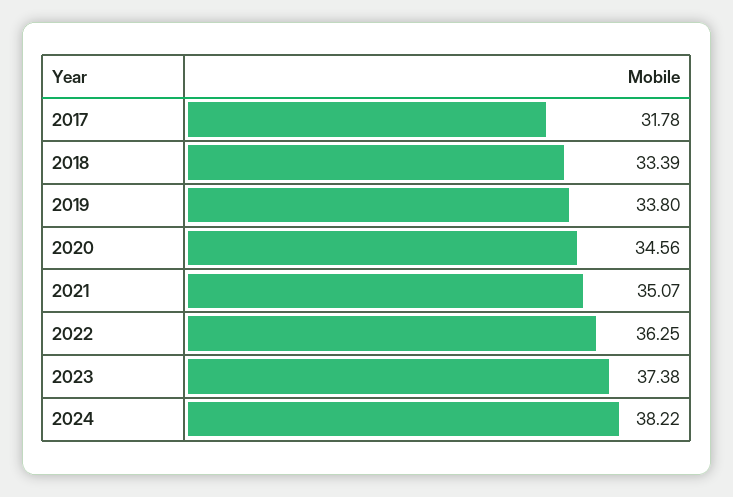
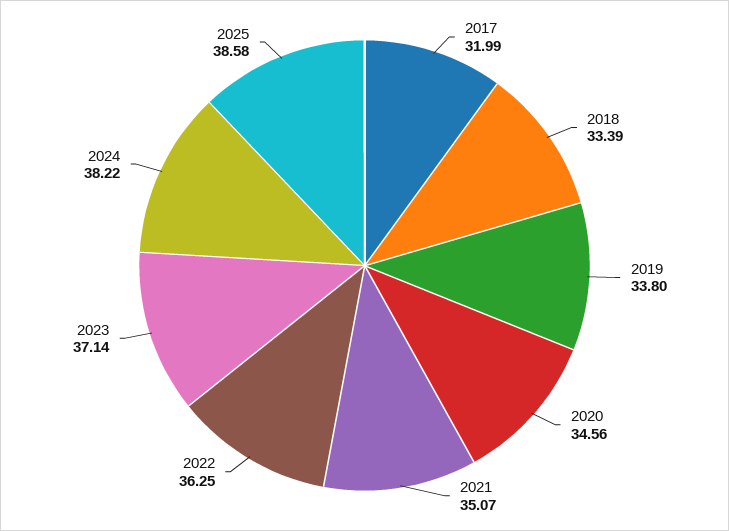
2017: 31.78 -> 31.99
2023: 37.38 -> 37.14
2025: none -> 38.58

